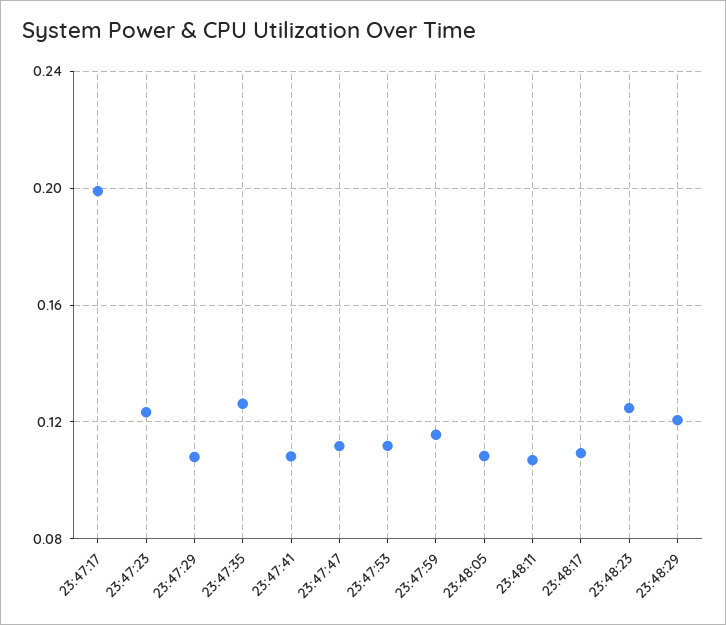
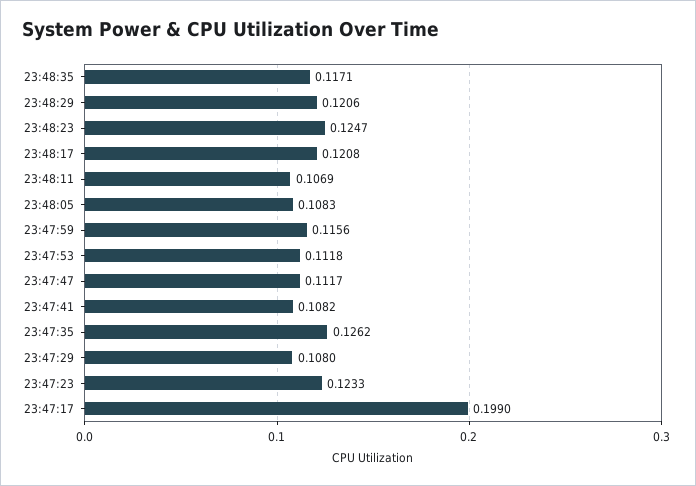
23:48:17: 0.11 -> 0.1208
23:48:35: none -> 0.1171

